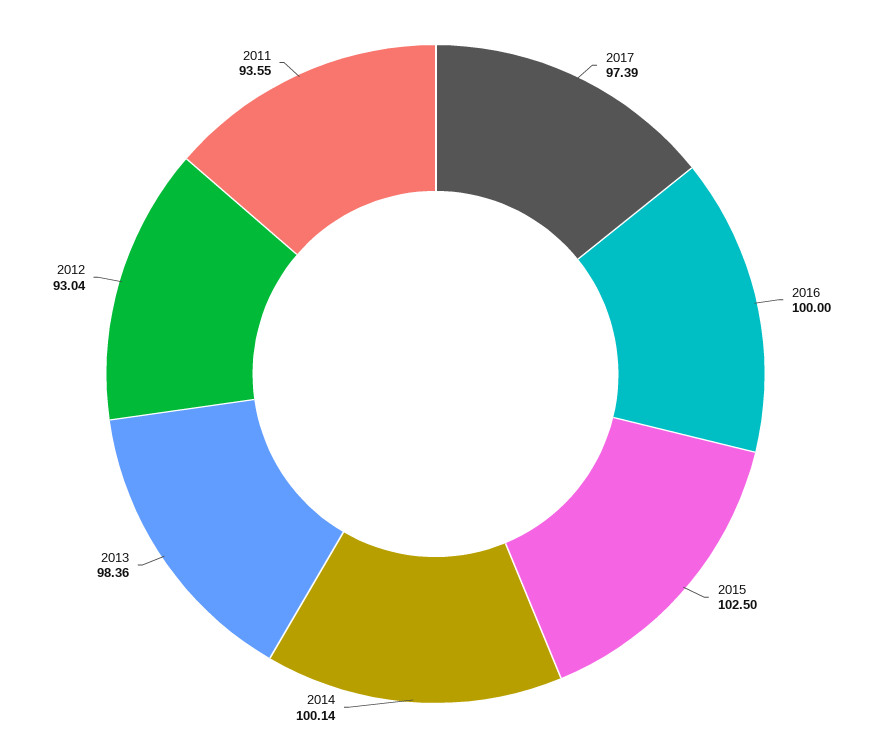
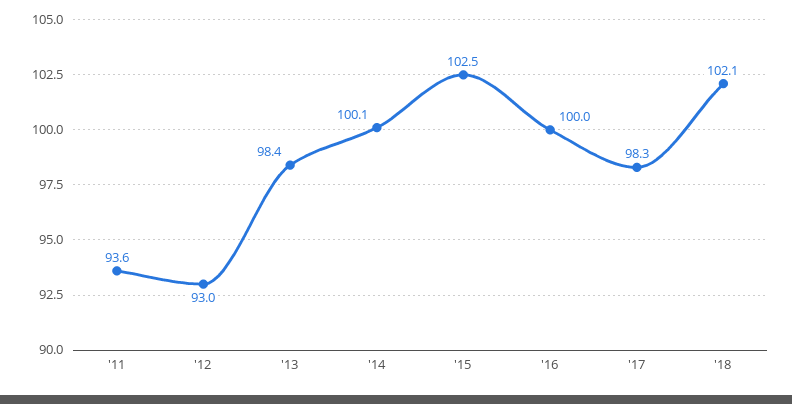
2017: 97.39 -> 98.3
'18: none -> 102.1

